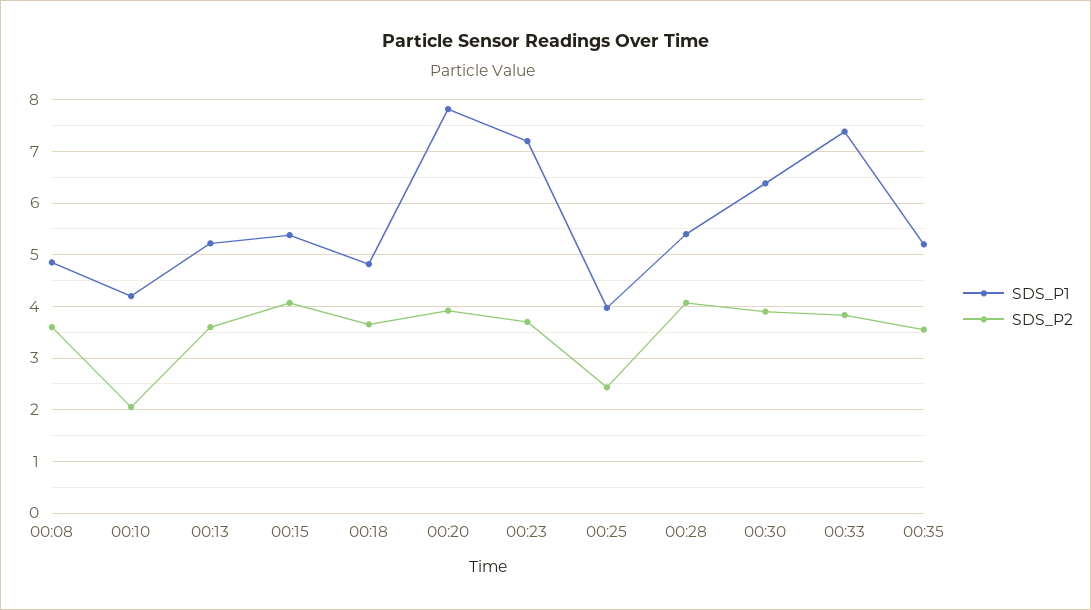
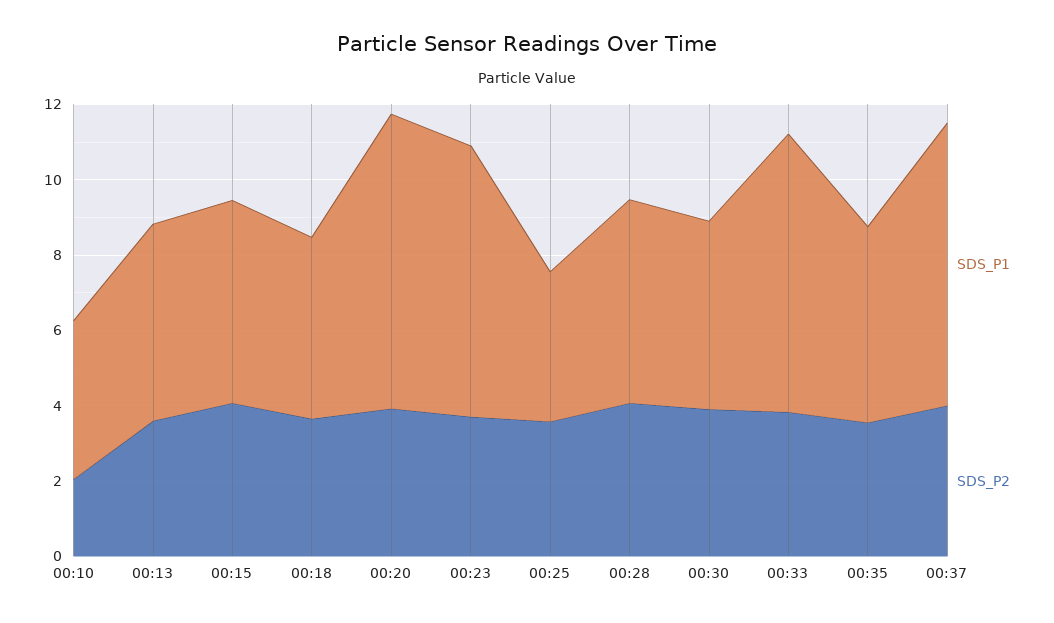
SDS_P1, 00:08: 4.8 -> none
SDS_P2, 00:08: 3.6 -> none
SDS_P2, 00:25: 2.4 -> 3.5
SDS_P1, 00:30: 6.4 -> 5
SDS_P1, 00:37: none -> 7.5
SDS_P2, 00:37: none -> 4

